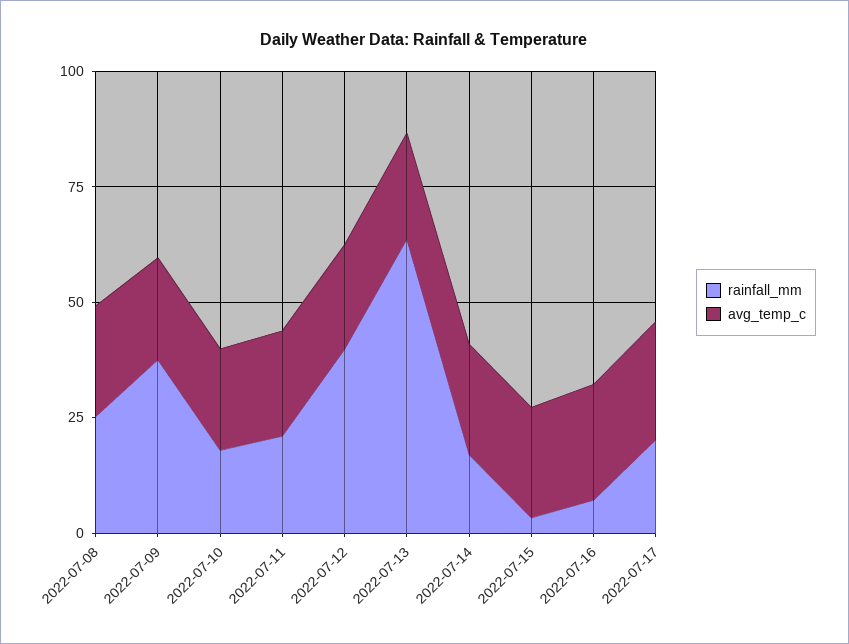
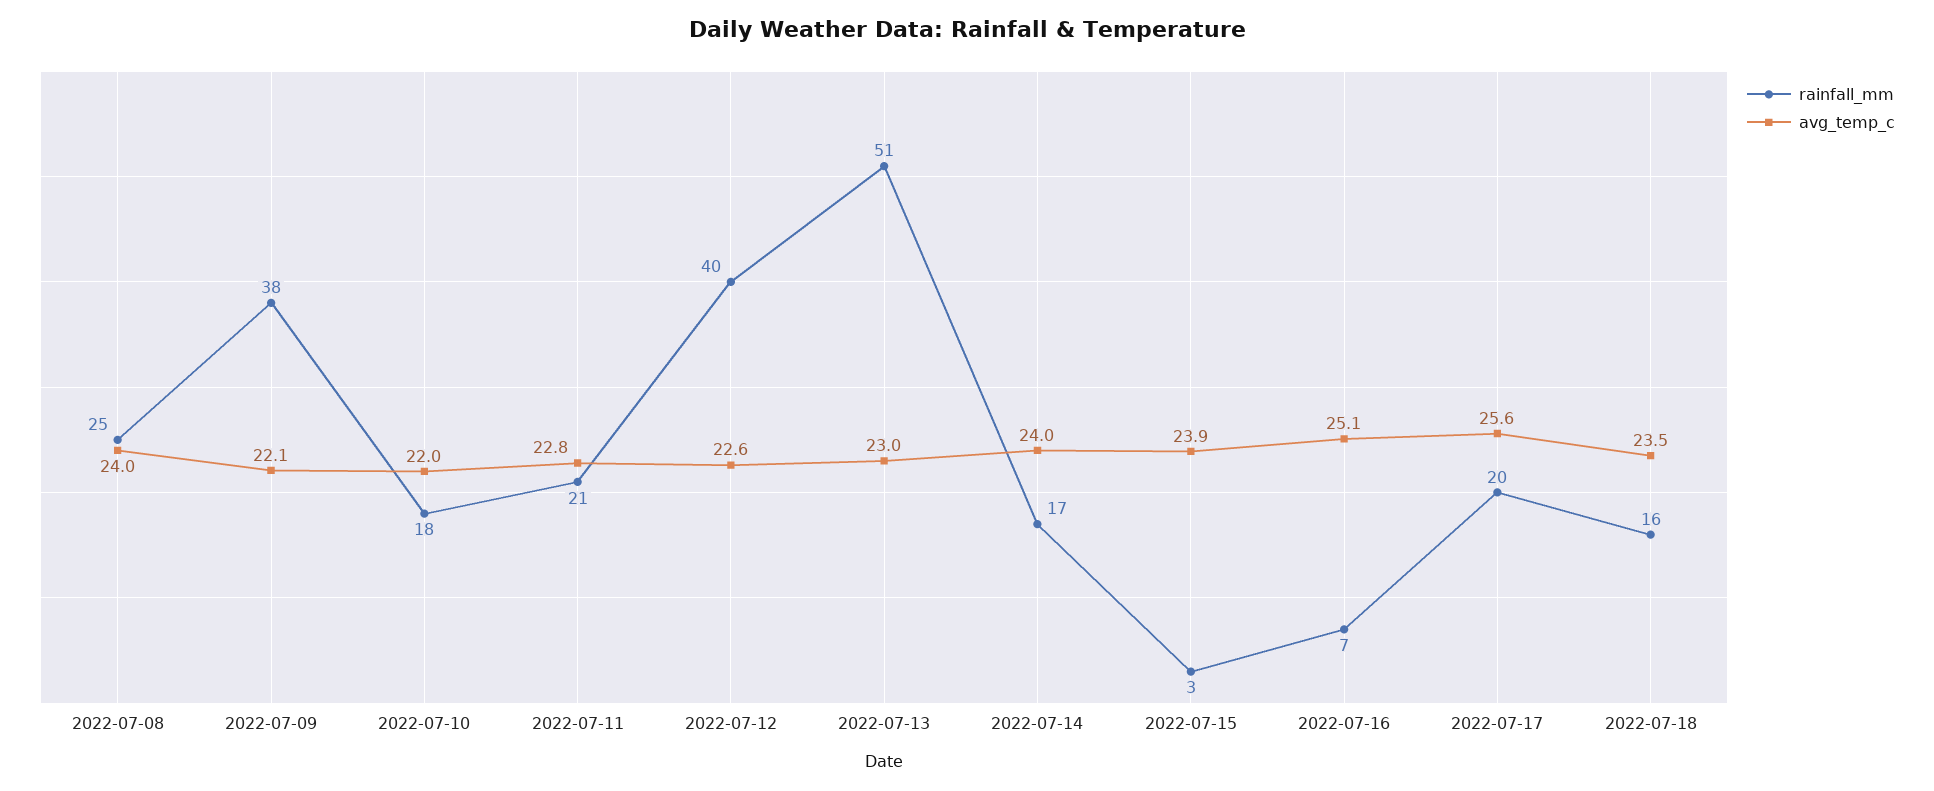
rainfall_mm, 2022-07-13: 65 -> 51
rainfall_mm, 2022-07-18: none -> 16
avg_temp_c, 2022-07-18: none -> 23.5

